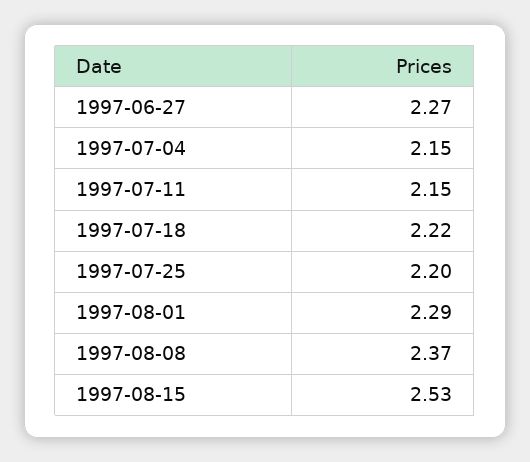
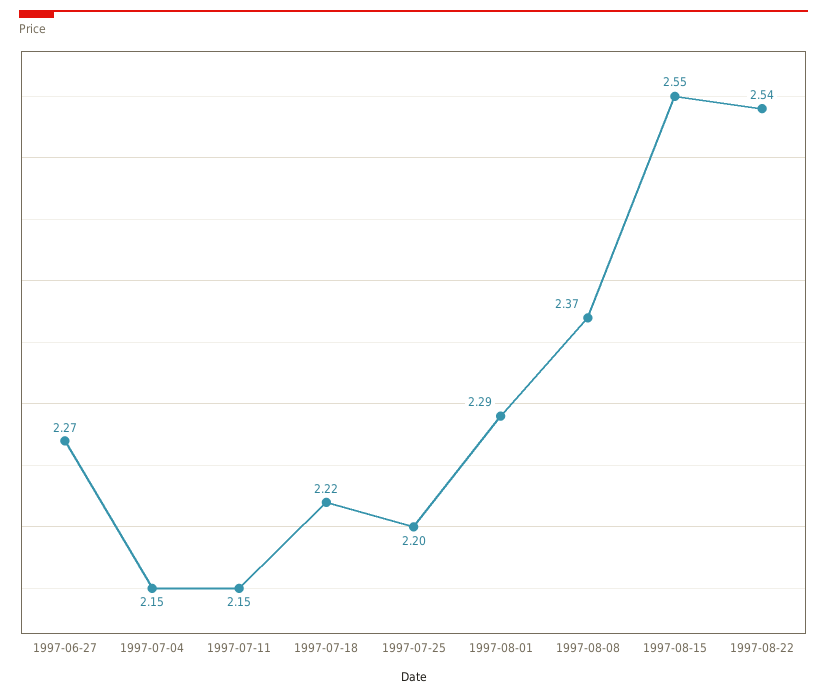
1997-08-15: 2.53 -> 2.55
1997-08-22: none -> 2.54

